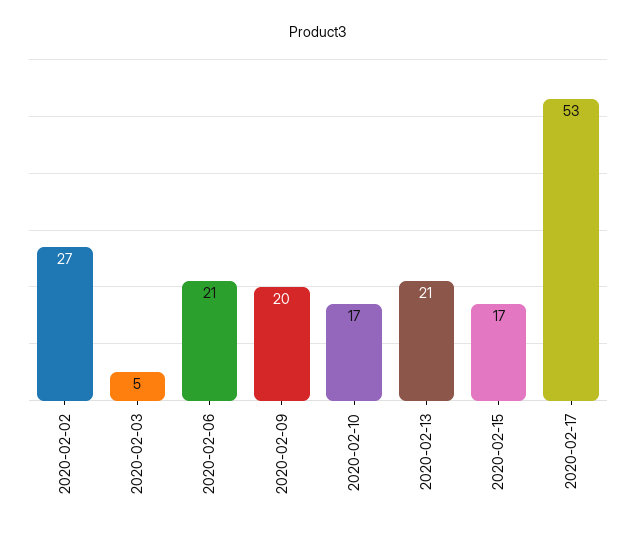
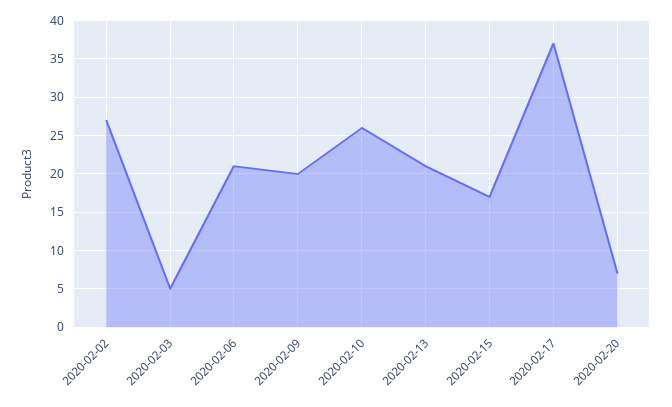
2020-02-10: 17 -> 26
2020-02-17: 53 -> 37
2020-02-20: none -> 7

